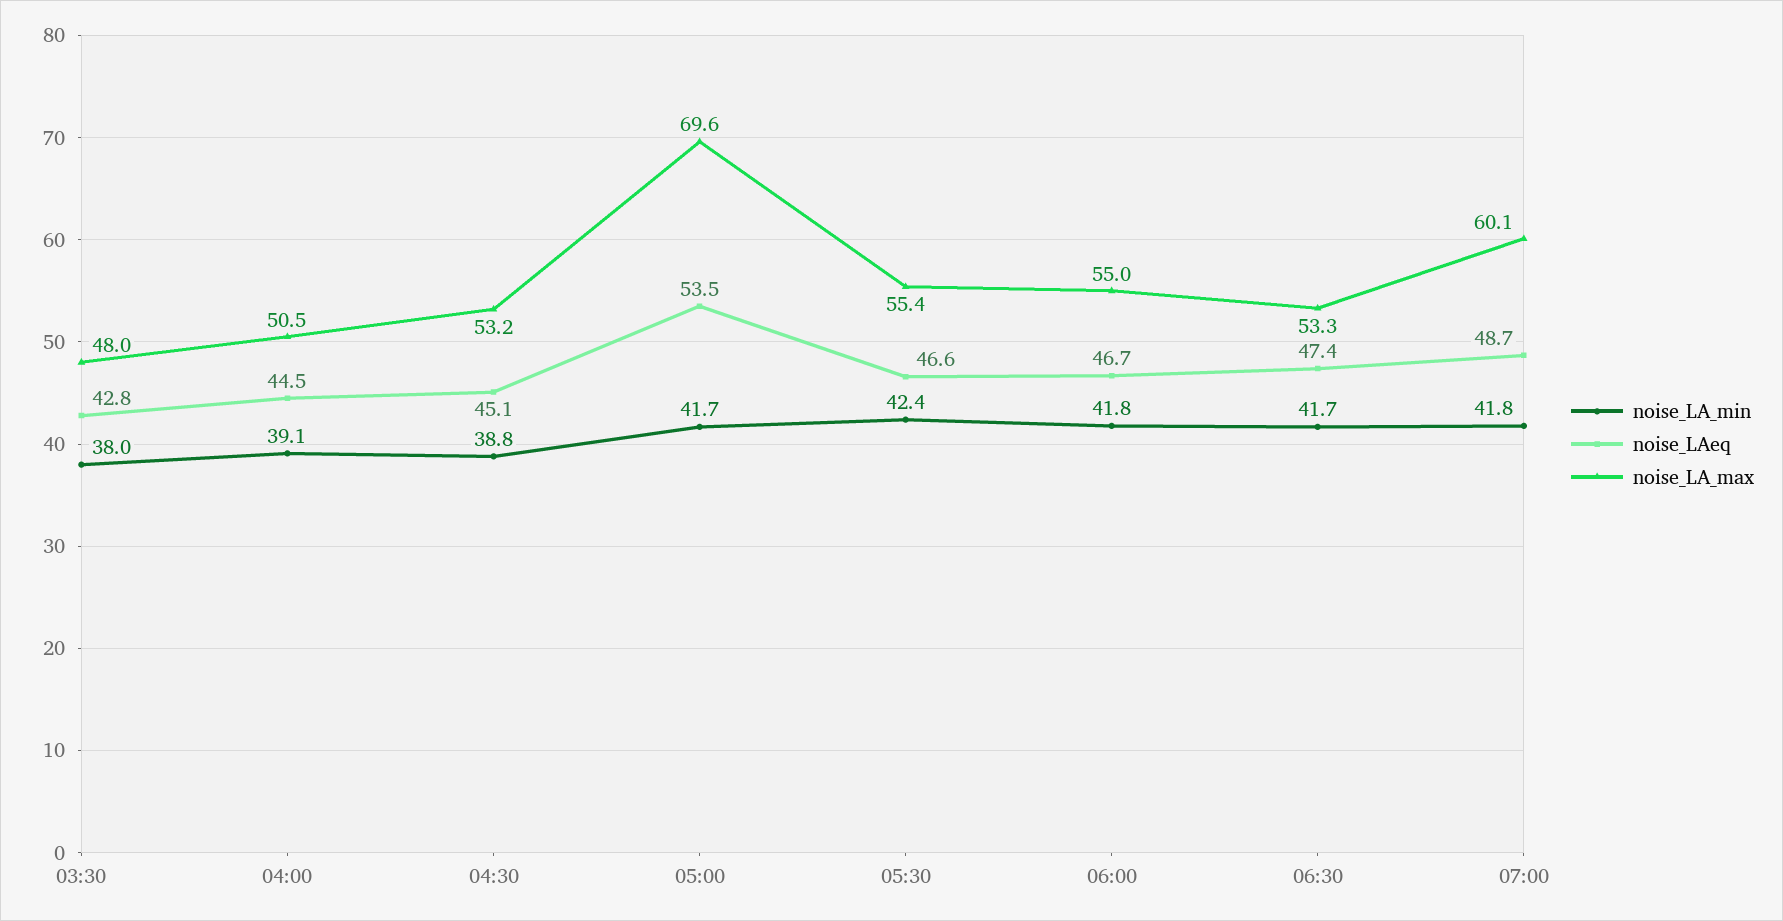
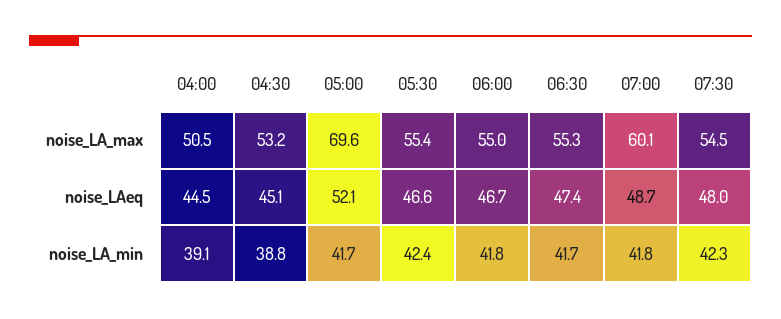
noise_LA_min, 03:30: 38 -> none
noise_LAeq, 03:30: 42.8 -> none
noise_LA_max, 03:30: 48 -> none
noise_LAeq, 05:00: 53.5 -> 52.1
noise_LA_max, 06:30: 53.3 -> 55.3
noise_LA_max, 07:30: none -> 54.5
noise_LAeq, 07:30: none -> 48
noise_LA_min, 07:30: none -> 42.3

